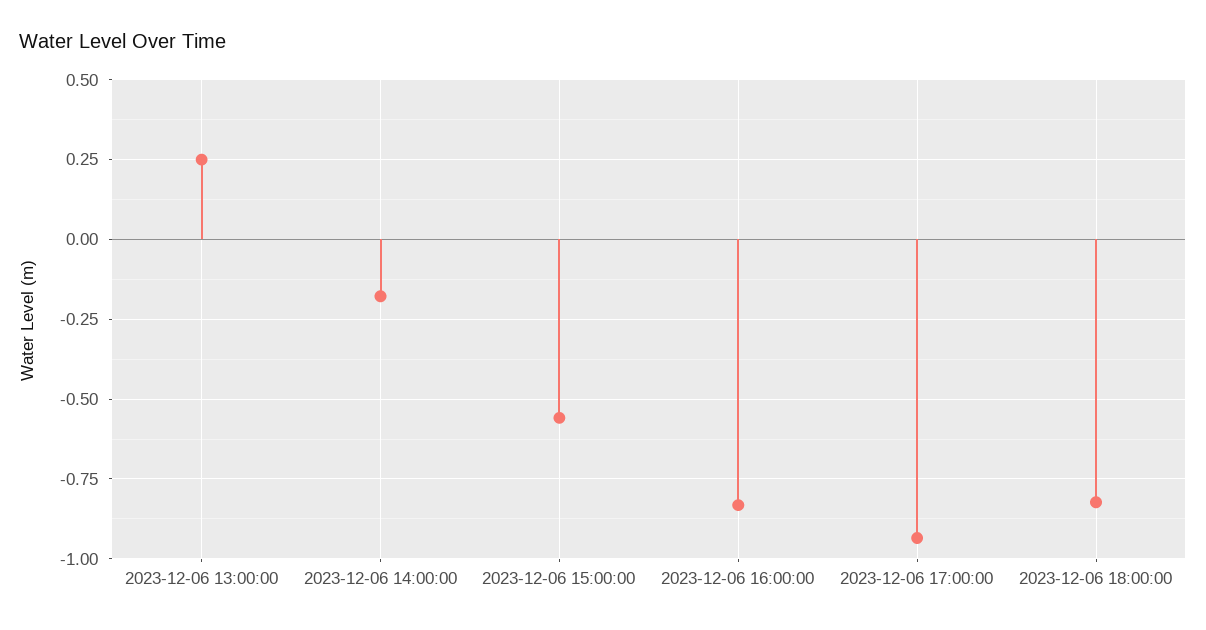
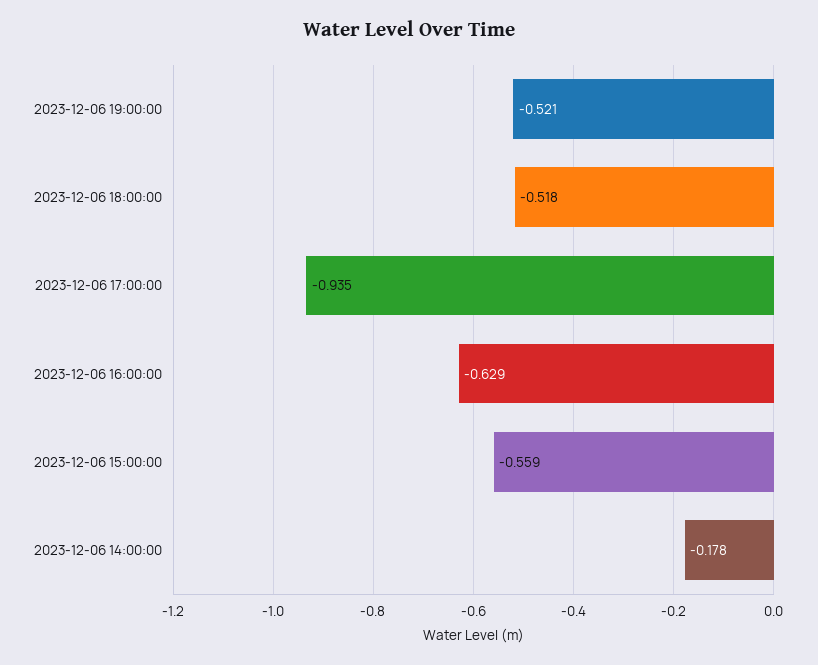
2023-12-06 13:00:00: 0.25 -> none
2023-12-06 16:00:00: -0.825 -> -0.629
2023-12-06 18:00:00: -0.825 -> -0.518
2023-12-06 19:00:00: none -> -0.521

